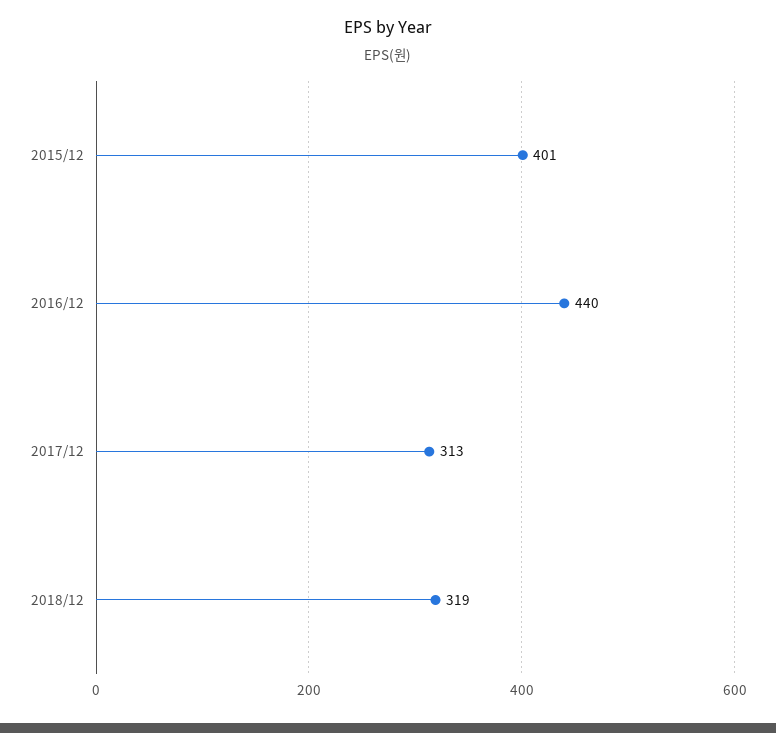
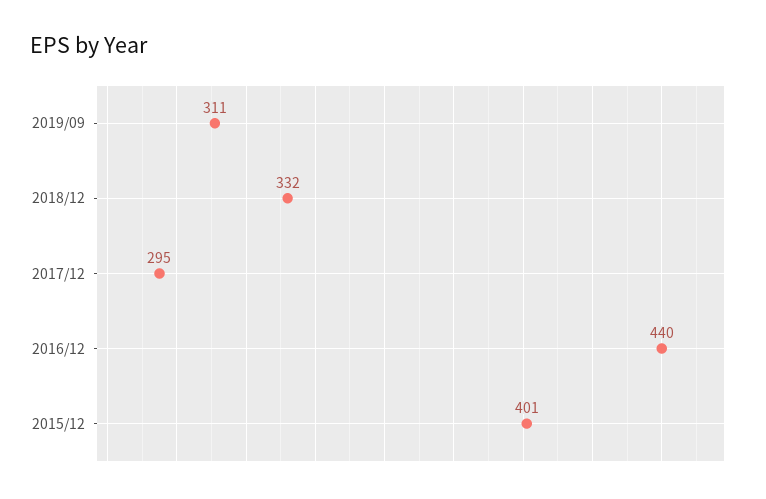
2017/12: 313 -> 295
2018/12: 319 -> 332
2019/09: none -> 311

